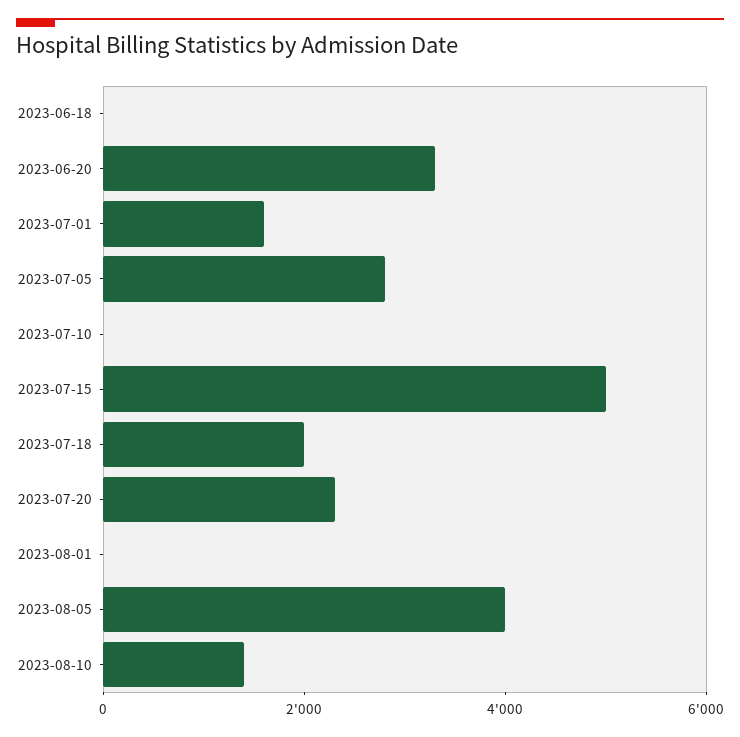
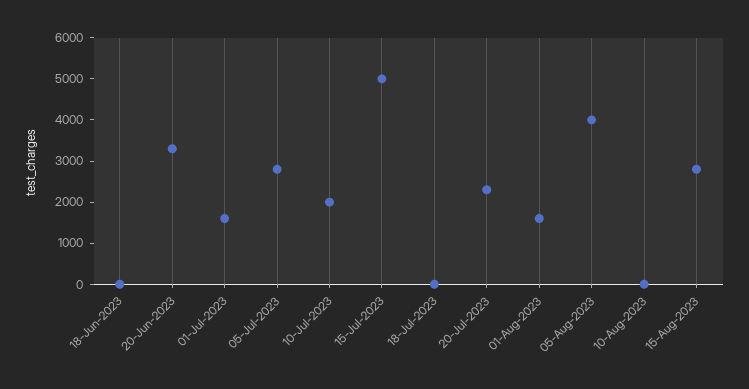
2023-07-10: 0 -> 2000
2023-07-18: 2000 -> 0
2023-08-01: 0 -> 1600
2023-08-10: 1500 -> 0
15-Aug-2023: none -> 2800

